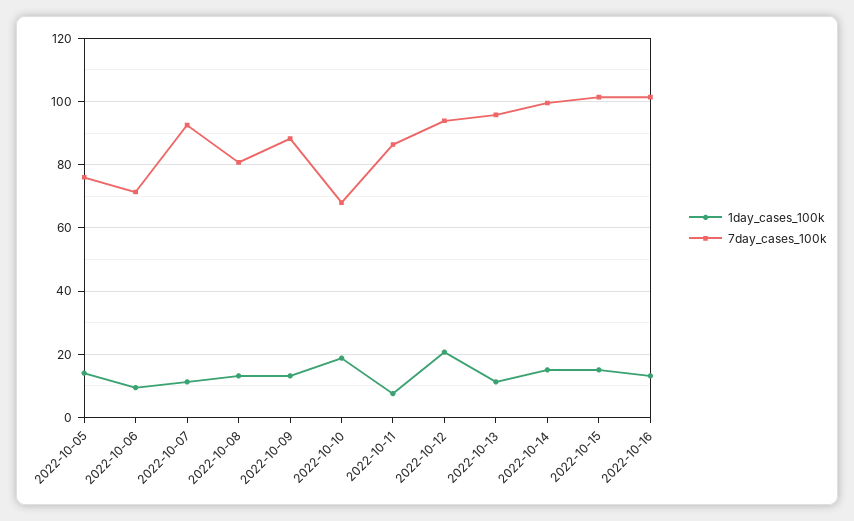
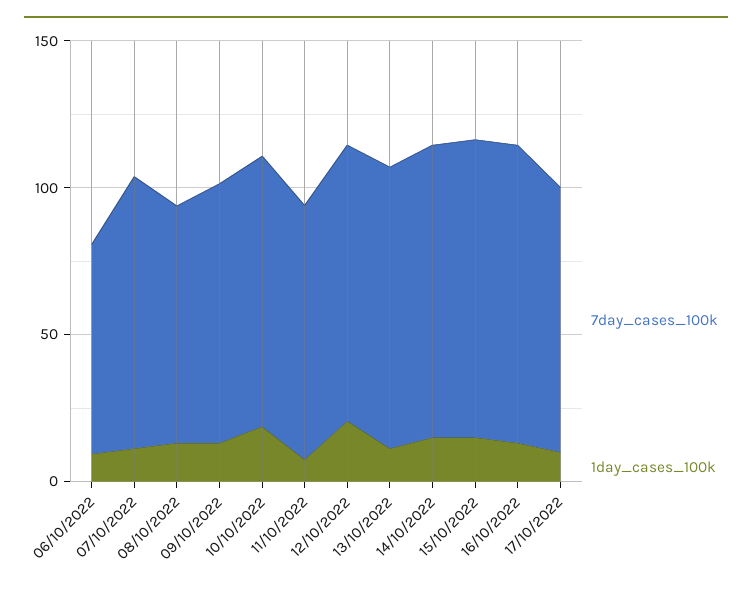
1day_cases_100k, 2022-10-05: 14 -> none
7day_cases_100k, 2022-10-05: 76 -> none
7day_cases_100k, 2022-10-10: 68 -> 90
7day_cases_100k, 17/10/2022: none -> 90
1day_cases_100k, 17/10/2022: none -> 10

